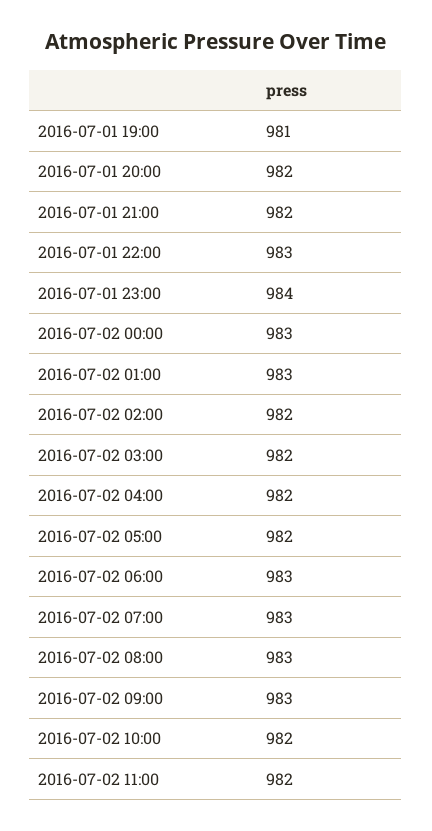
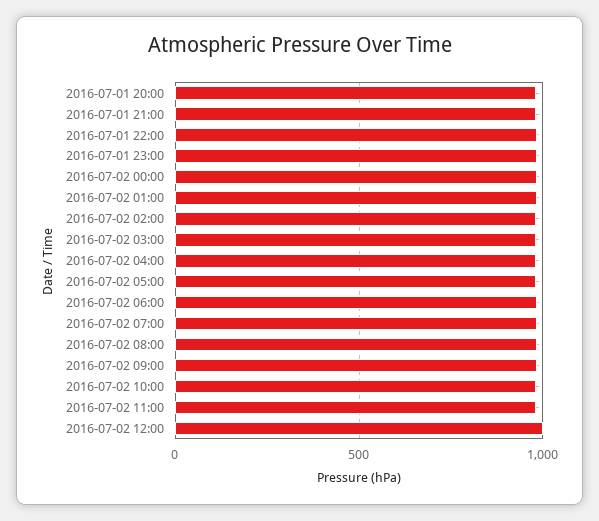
2016-07-01 19:00: 981 -> none
2016-07-02 12:00: none -> 1000

